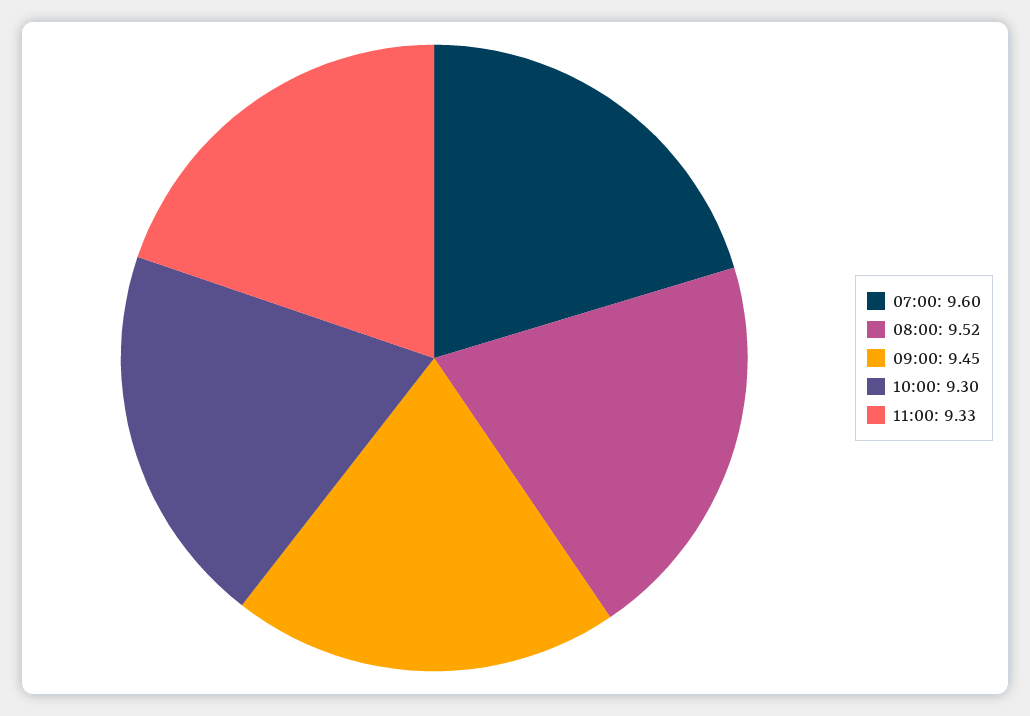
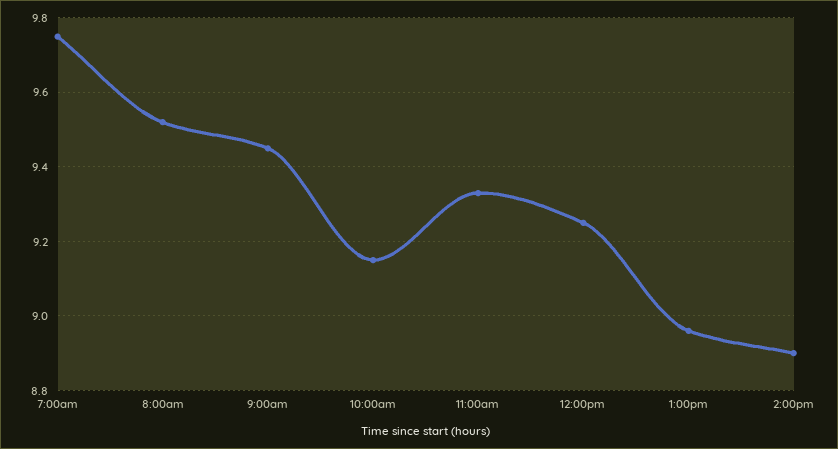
07:00: 9.6 -> 9.75
10:00: 9.3 -> 9.15
12:00pm: none -> 9.25
1:00pm: none -> 8.95
2:00pm: none -> 8.9

